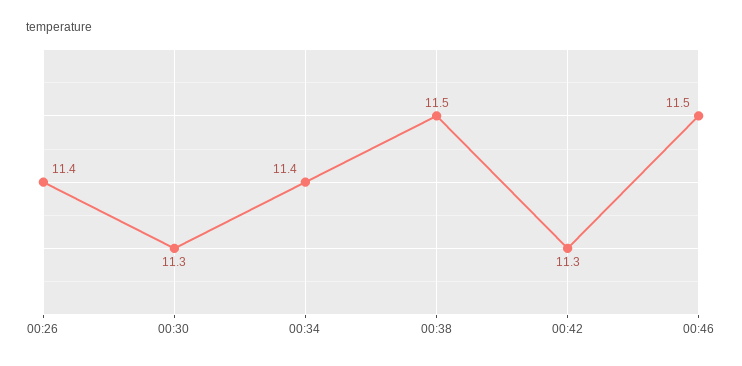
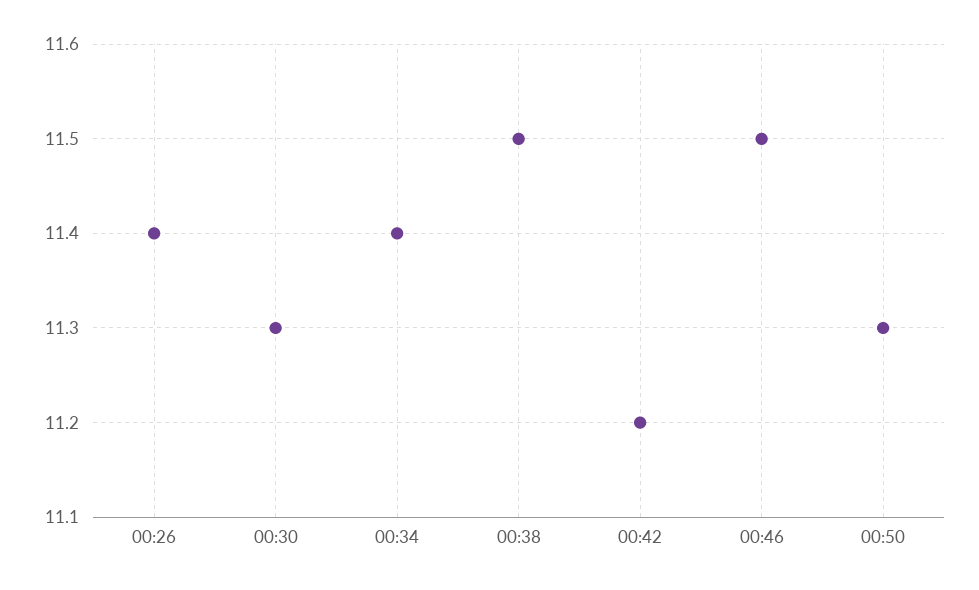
00:42: 11.3 -> 11.2
00:50: none -> 11.3

